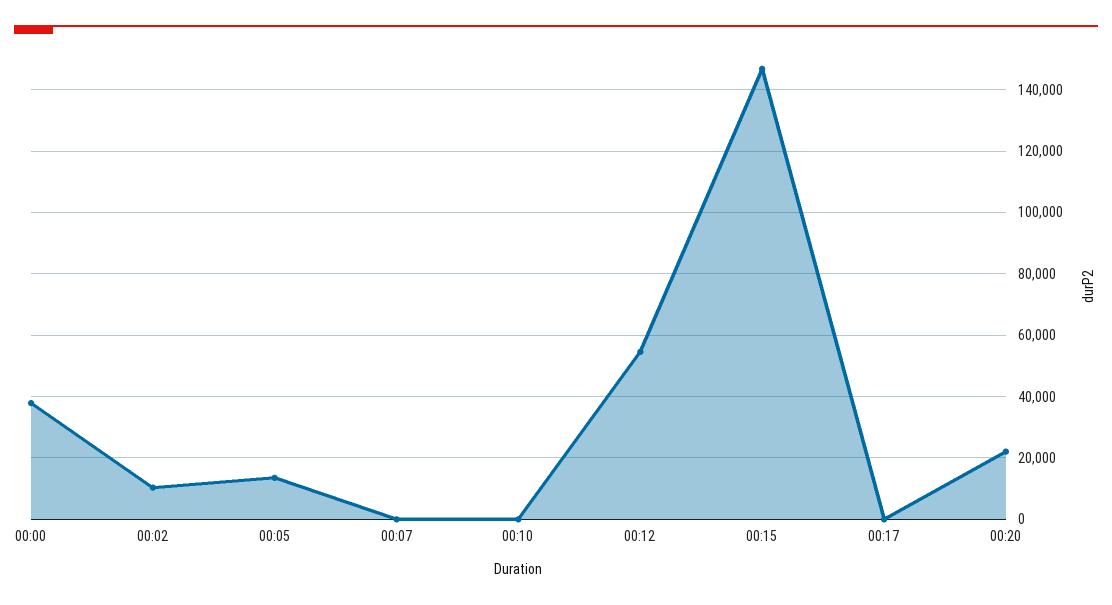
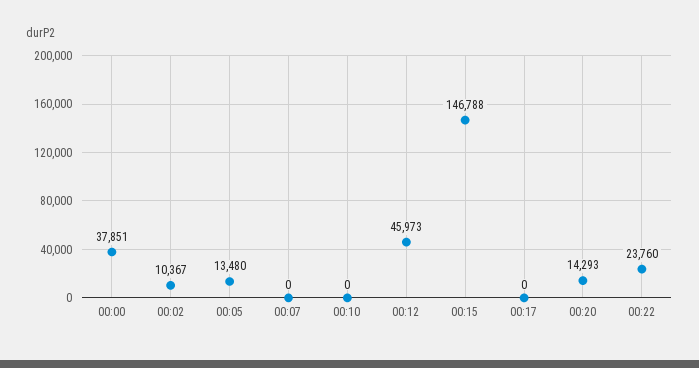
00:12: 54000 -> 45973
00:20: 22000 -> 14293
00:22: none -> 23760

